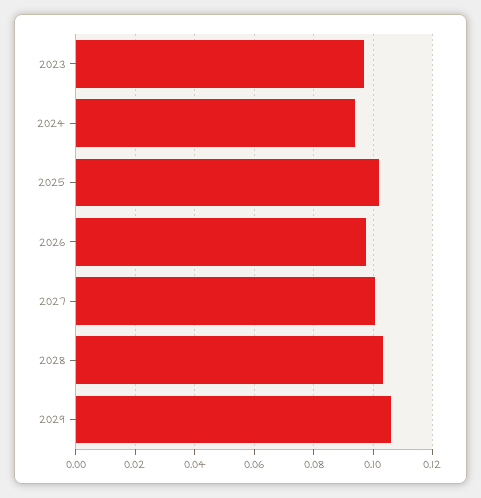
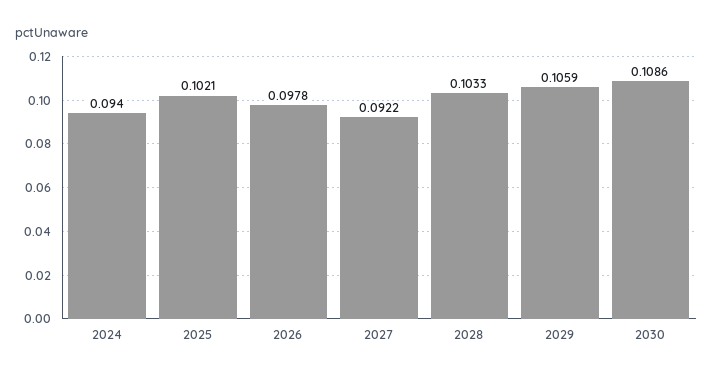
2023: 0.0975 -> none
2027: 0.1 -> 0.0922
2030: none -> 0.1086

